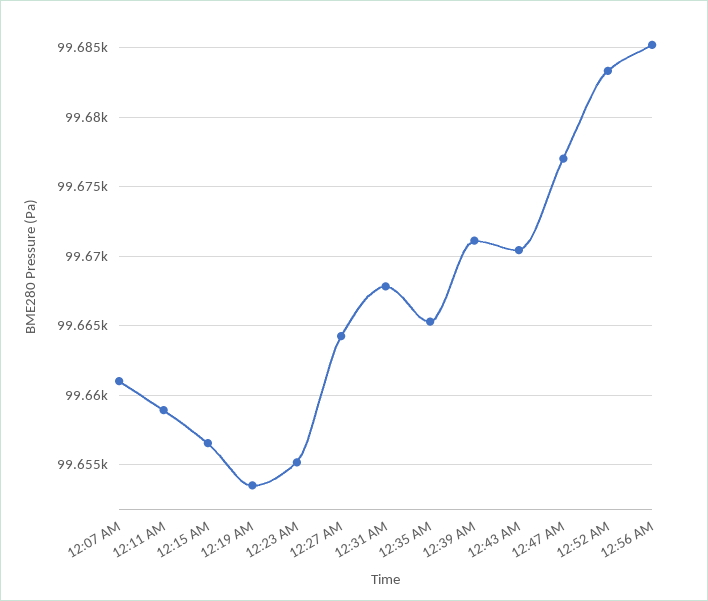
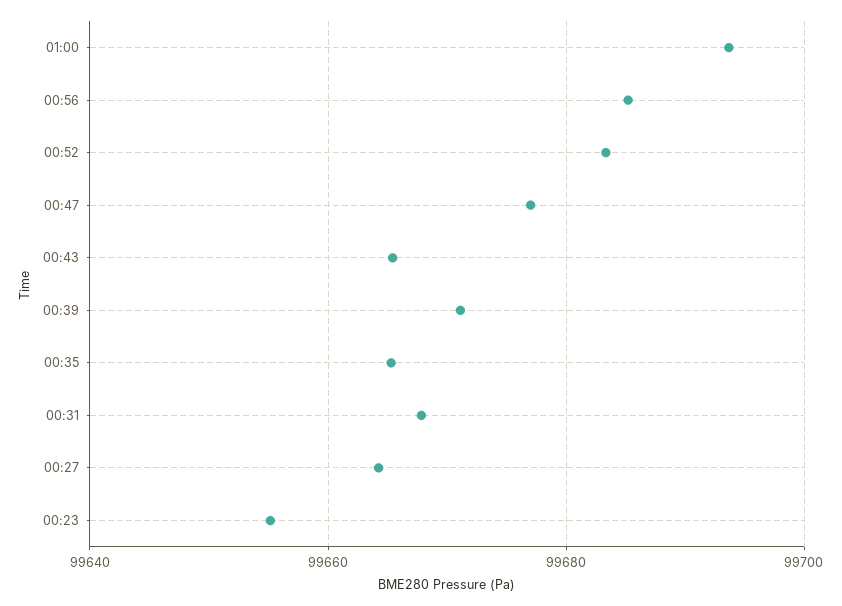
12:07 AM: 99661 -> none
12:11 AM: 99659 -> none
12:15 AM: 99656.5 -> none
12:19 AM: 99653.5 -> none
12:43 AM: 99670.5 -> 99666
01:00: none -> 99694

